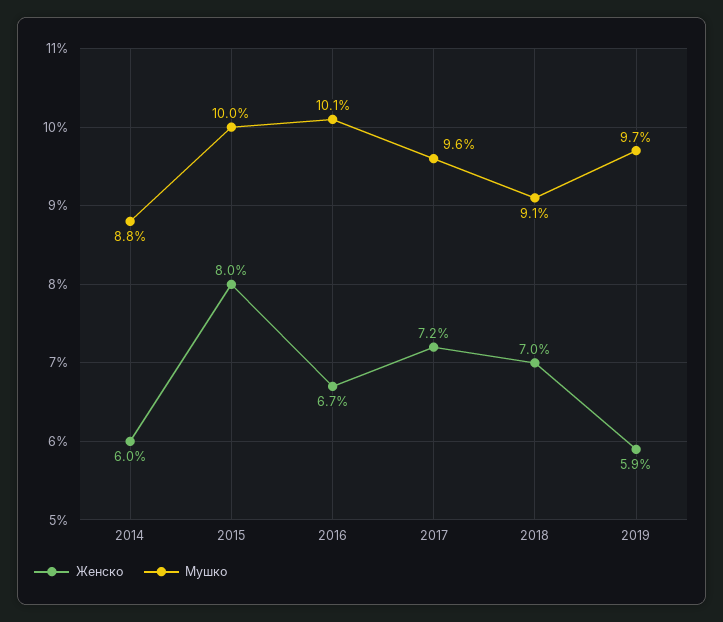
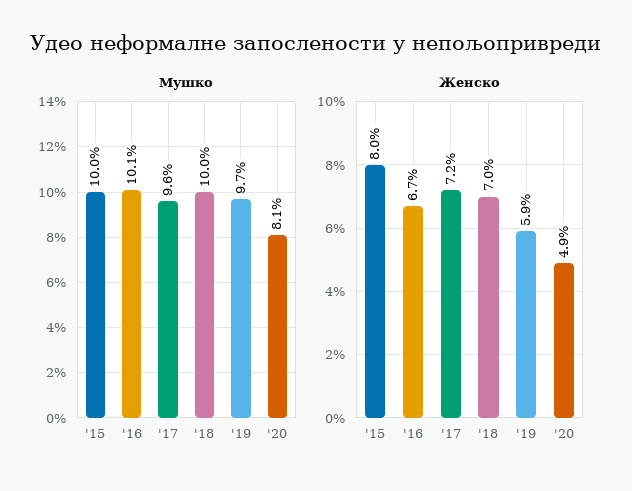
Женско, 2014: 6 -> none
Мушко, 2014: 8.8 -> none
Мушко, 2018: 9.1 -> 10
Мушко, '20: none -> 8.1
Женско, '20: none -> 4.9

